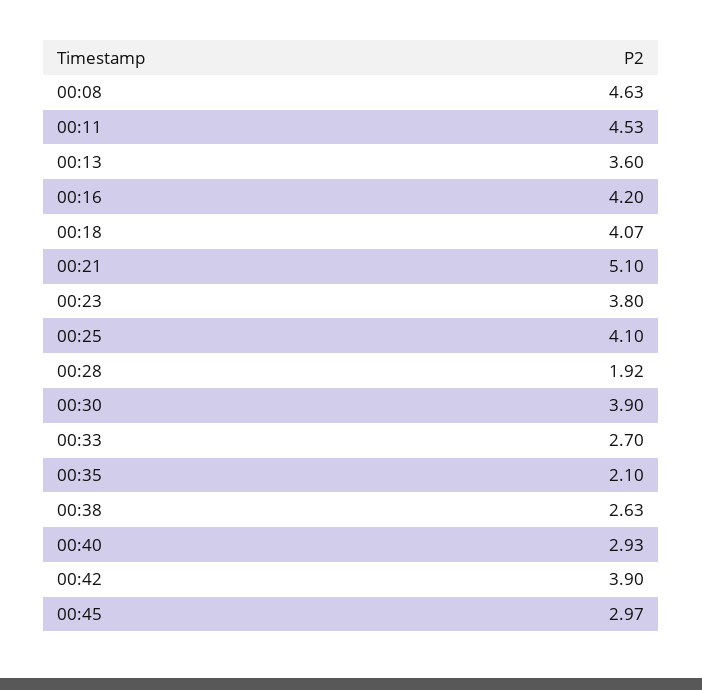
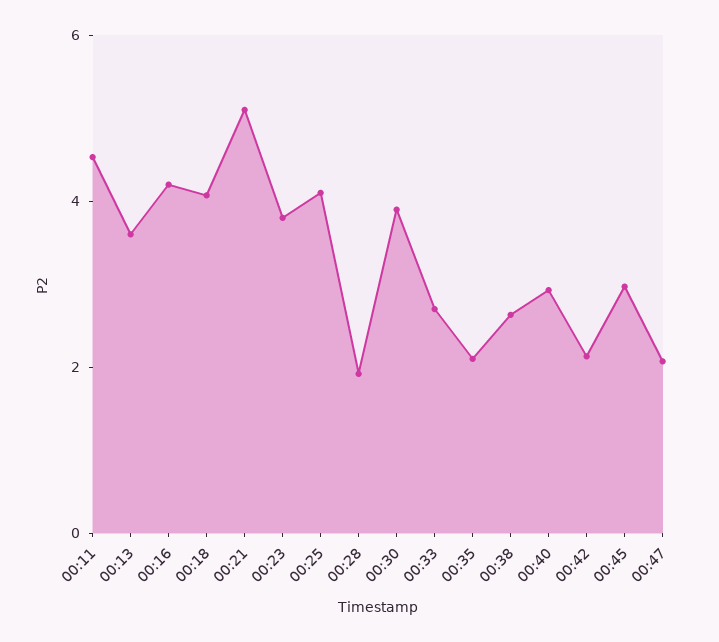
00:08: 4.63 -> none
00:42: 3.9 -> 2
00:47: none -> 2

